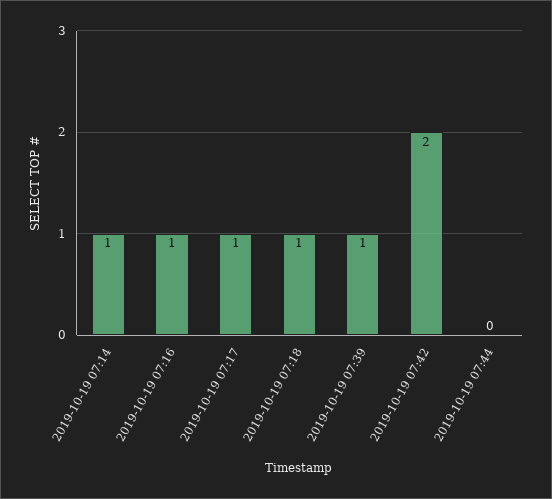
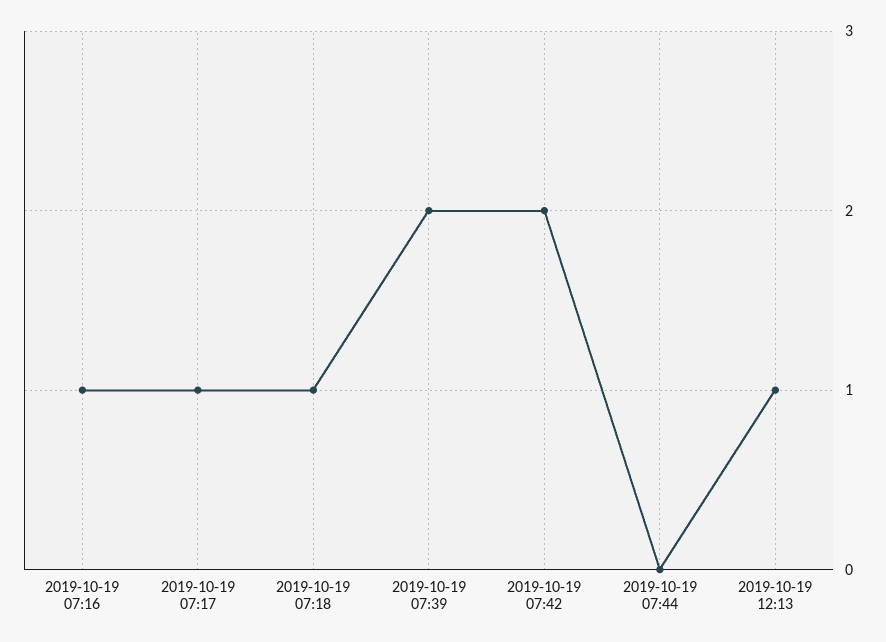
2019-10-19 07:14: 1 -> none
2019-10-19 07:39: 1 -> 2
2019-10-19 12:13: none -> 1

